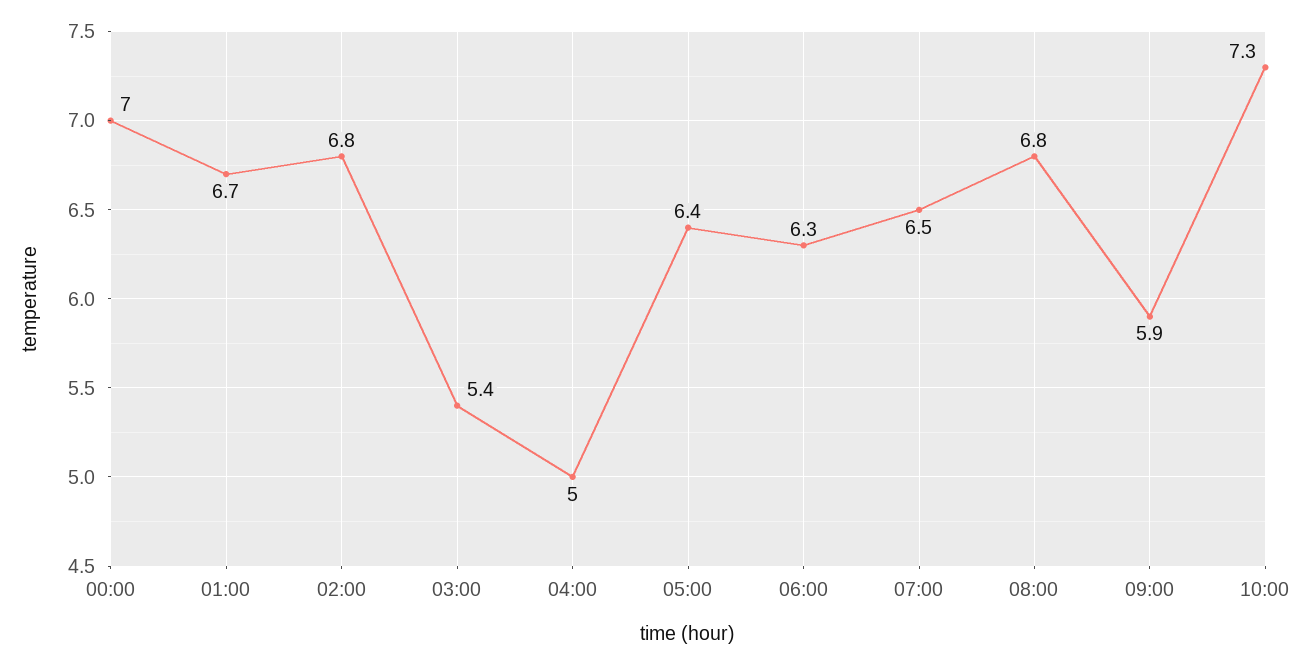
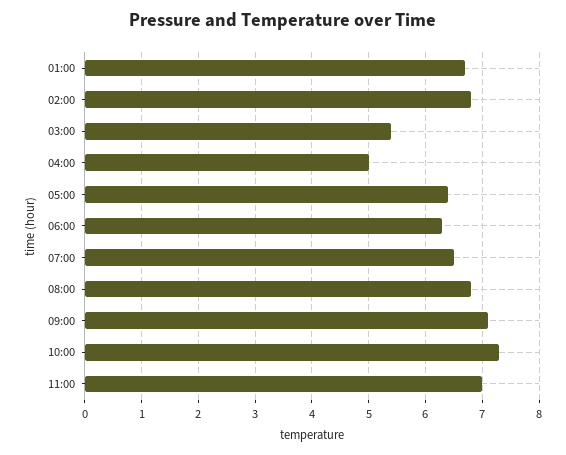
00:00: 7 -> none
09:00: 5.9 -> 7
11:00: none -> 7

